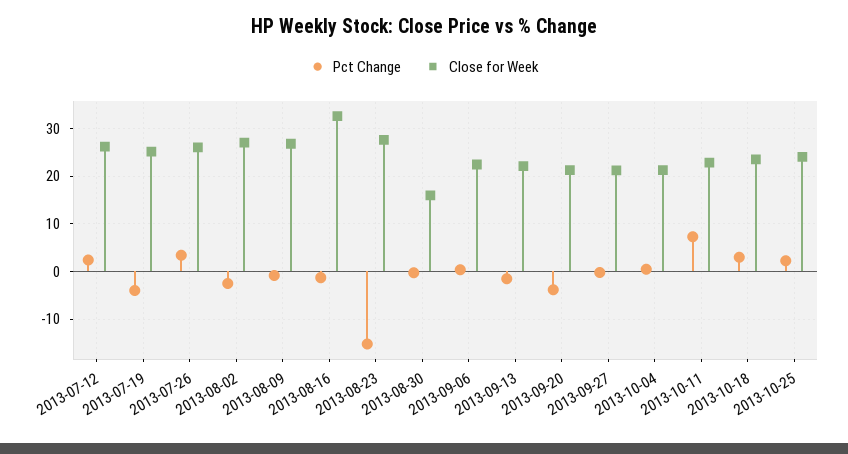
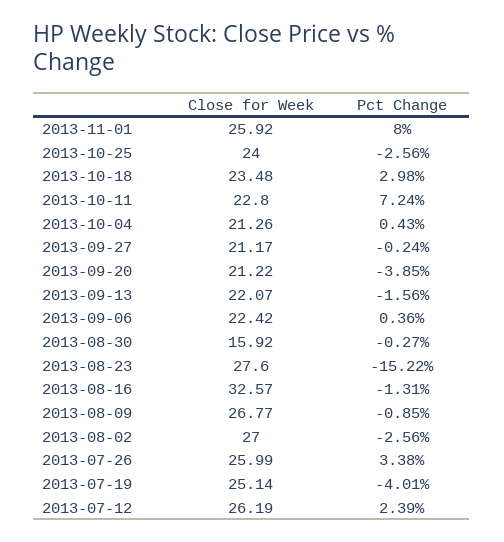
Pct Change, 2013-10-25: 2 -> -2.56
Close for Week, 2013-11-01: none -> 25.92
Pct Change, 2013-11-01: none -> 8

